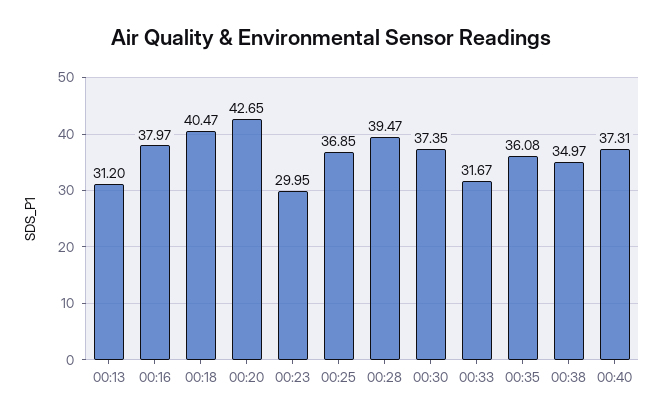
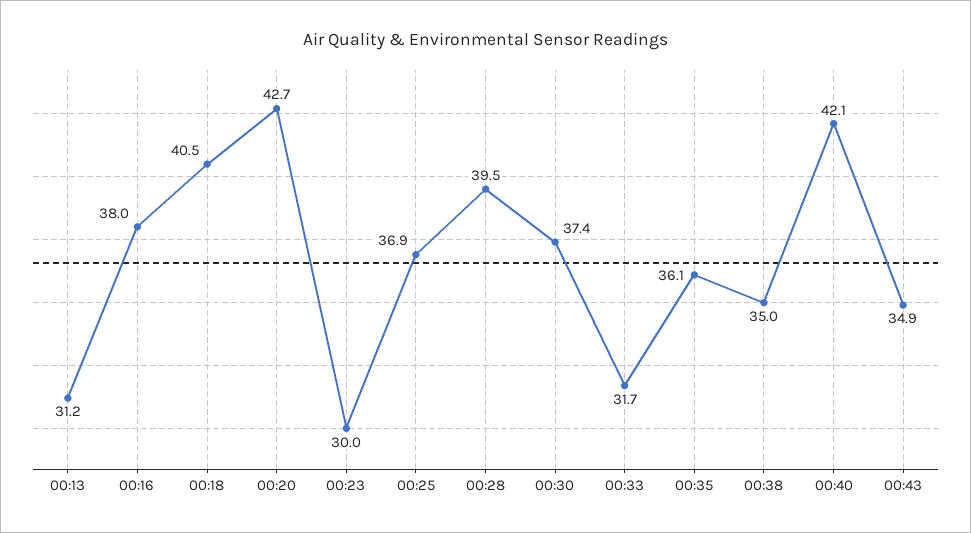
00:40: 37.31 -> 42.1
00:43: none -> 34.9

